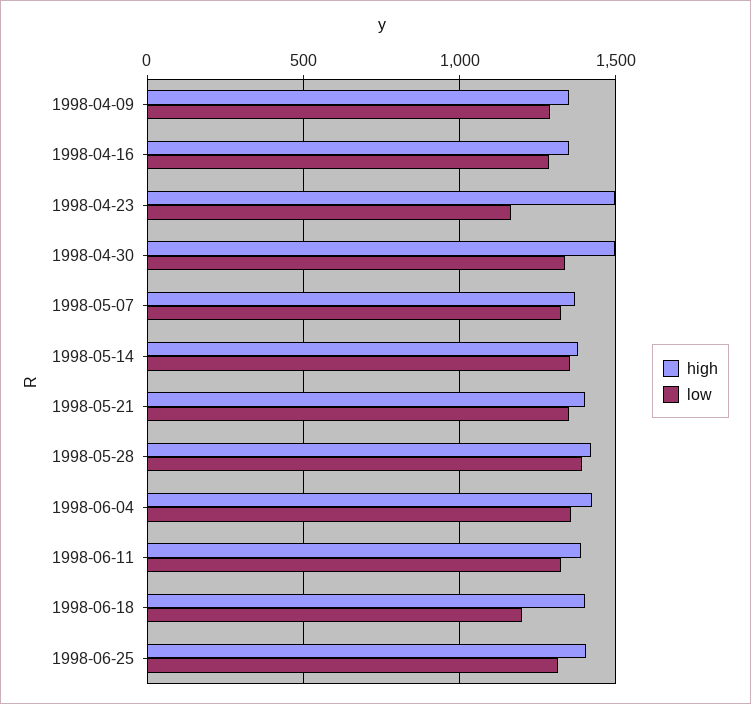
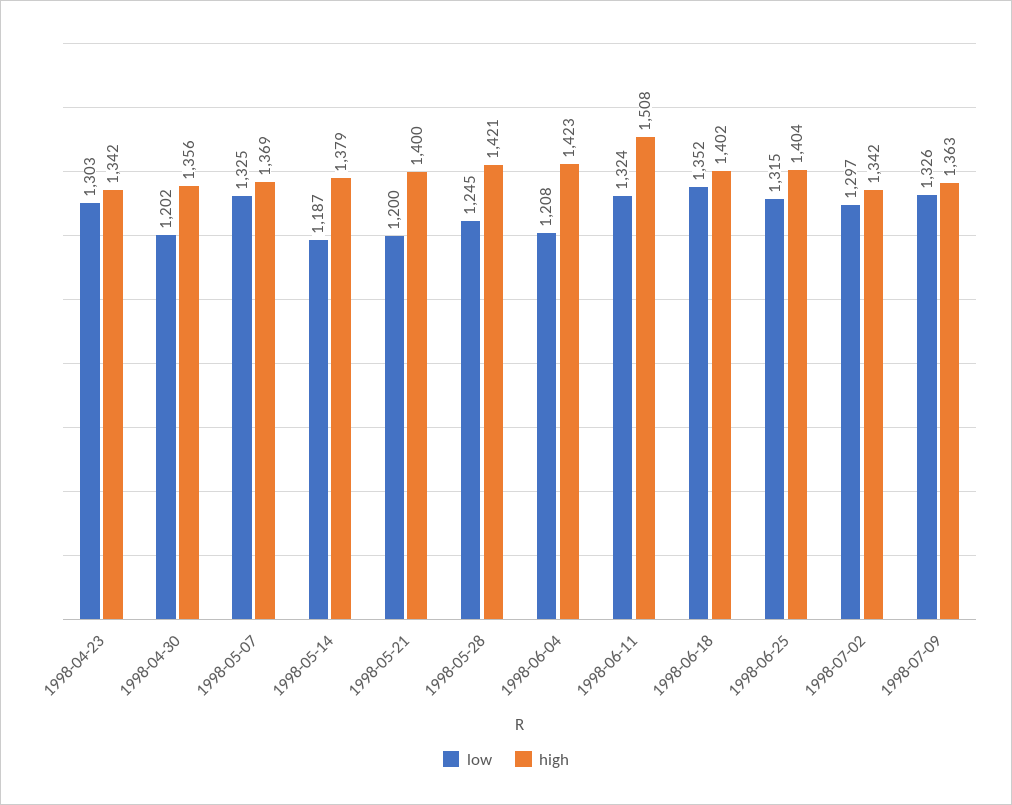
high, 1998-04-09: 1350 -> none
low, 1998-04-09: 1300 -> none
high, 1998-04-16: 1350 -> none
low, 1998-04-16: 1300 -> none
high, 1998-04-23: 1500 -> 1342
low, 1998-04-23: 1150 -> 1303
high, 1998-04-30: 1500 -> 1356
low, 1998-04-30: 1350 -> 1202
low, 1998-05-14: 1350 -> 1187
low, 1998-05-21: 1350 -> 1200
low, 1998-05-28: 1400 -> 1245
low, 1998-06-04: 1350 -> 1208
high, 1998-06-11: 1400 -> 1508
low, 1998-06-18: 1200 -> 1352
low, 1998-07-02: none -> 1297
high, 1998-07-02: none -> 1342
low, 1998-07-09: none -> 1326
high, 1998-07-09: none -> 1363

